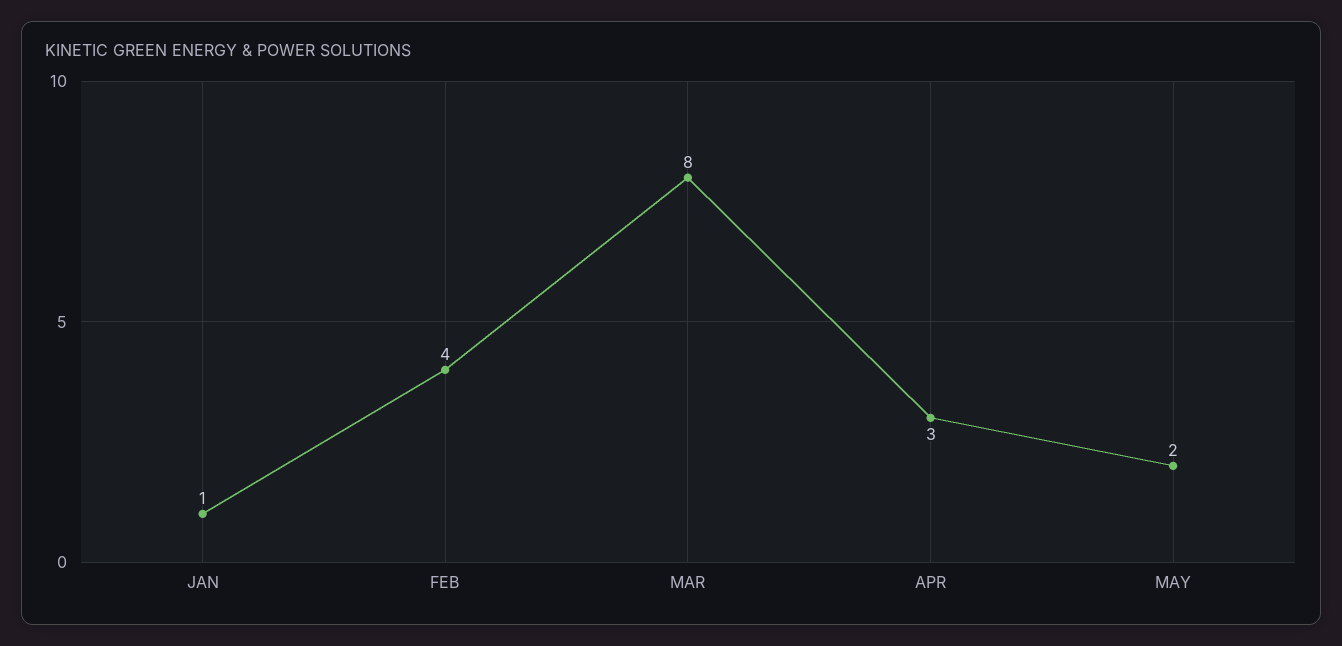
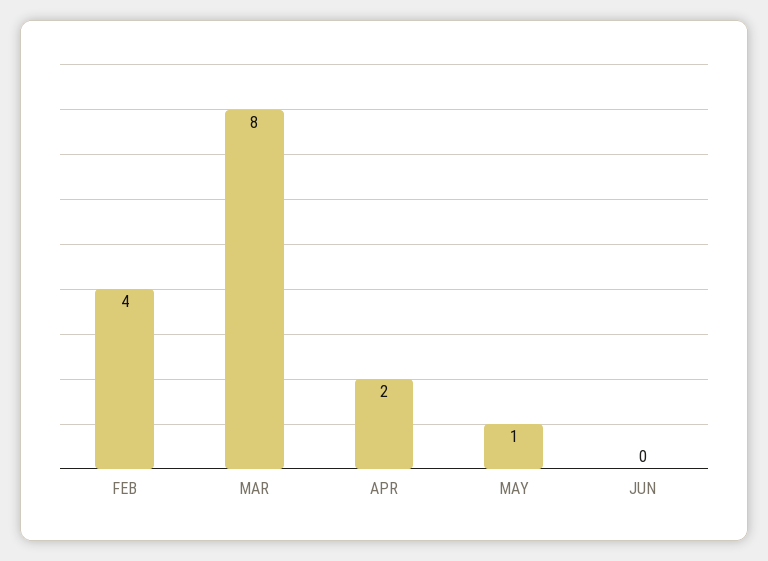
JAN: 1 -> none
APR: 3 -> 2
MAY: 2 -> 1
JUN: none -> 0

